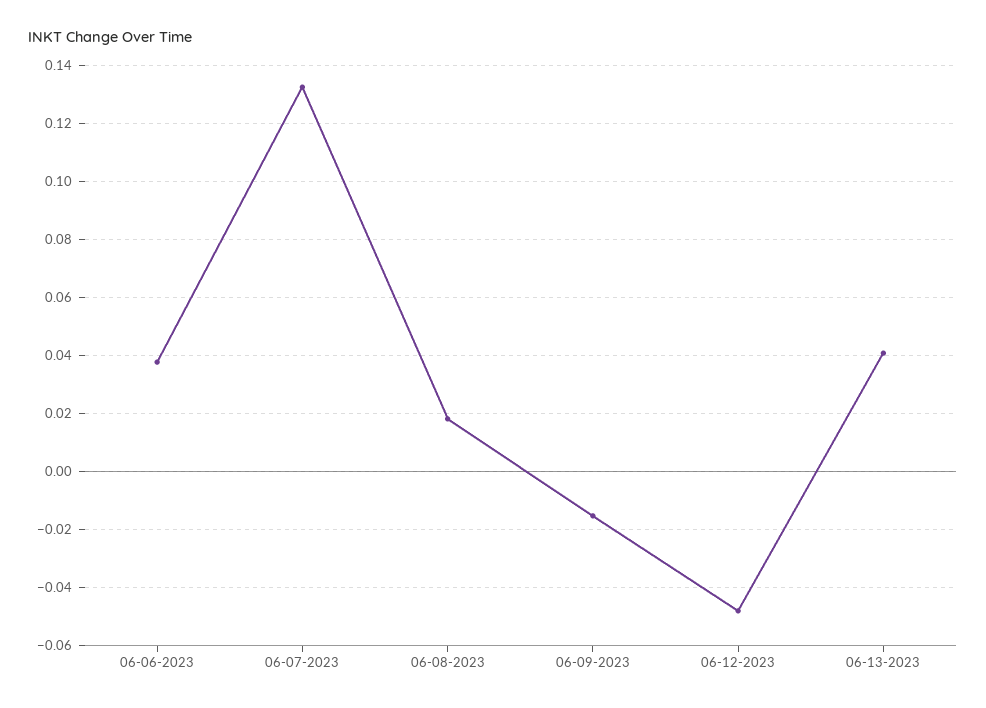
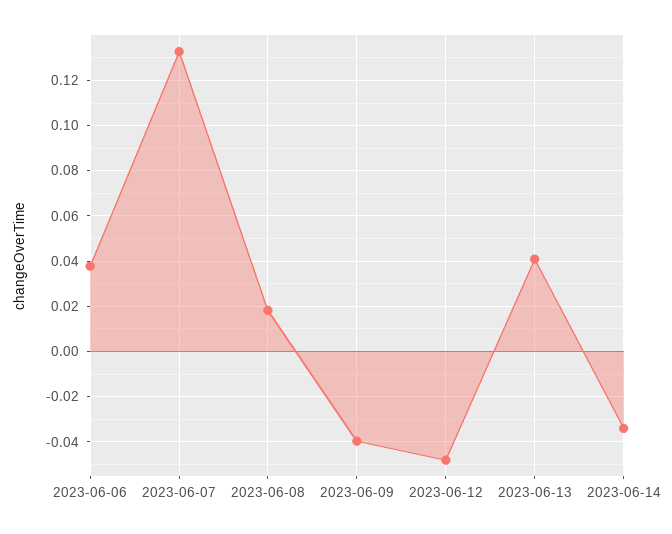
06-09-2023: -0.015 -> -0.04
2023-06-14: none -> -0.035

